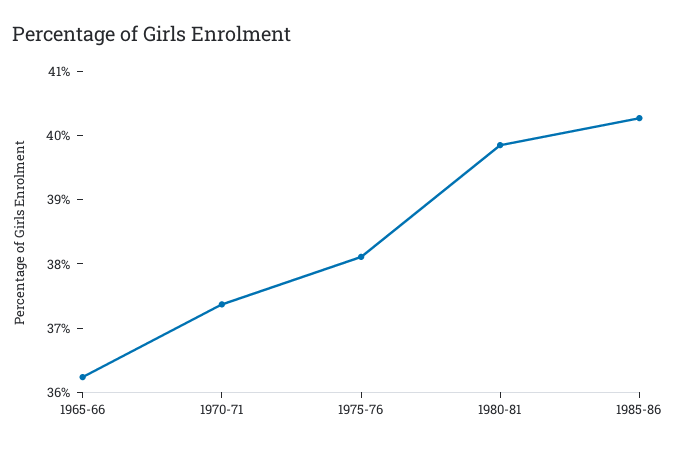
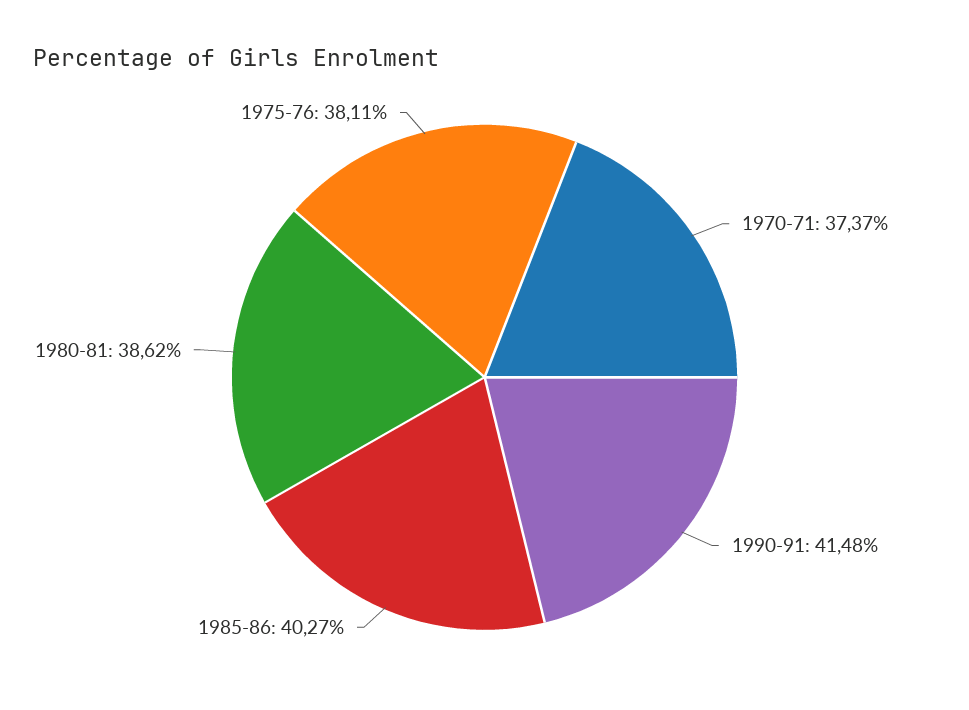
1965-66: 36.2 -> none
1980-81: 39.8 -> 38.62
1990-91: none -> 41.48

